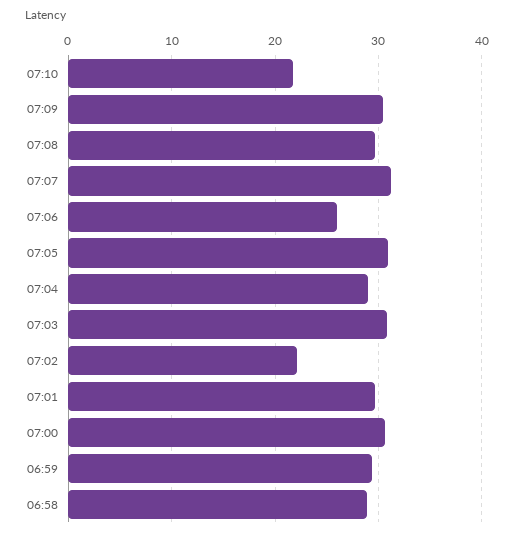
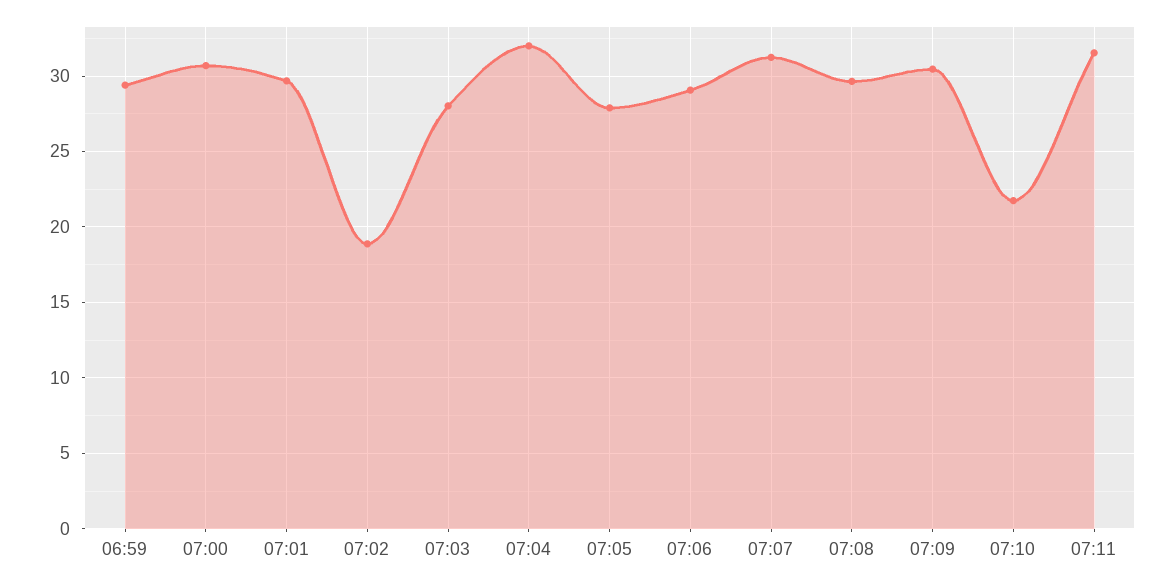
07:06: 26 -> 29
07:05: 31 -> 28
07:04: 29 -> 32
07:03: 31 -> 28
07:02: 22 -> 19
06:58: 29 -> none
07:11: none -> 31.5

